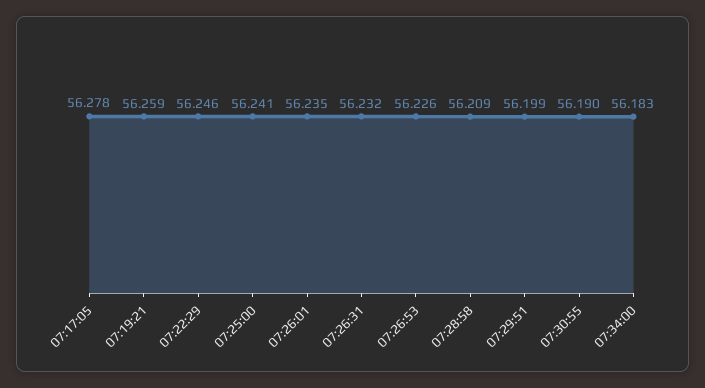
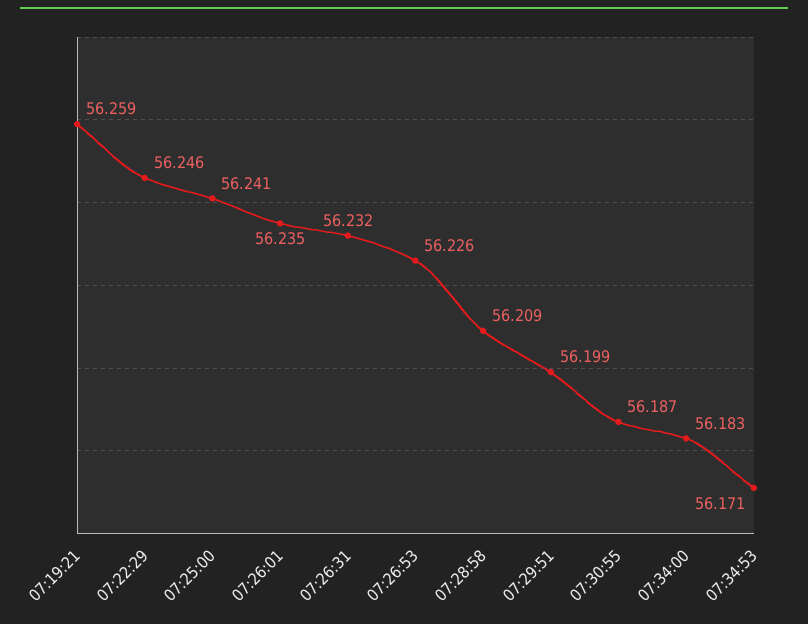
07:17:05: 56.278 -> none
07:30:55: 56.19 -> 56.187
07:34:53: none -> 56.171

